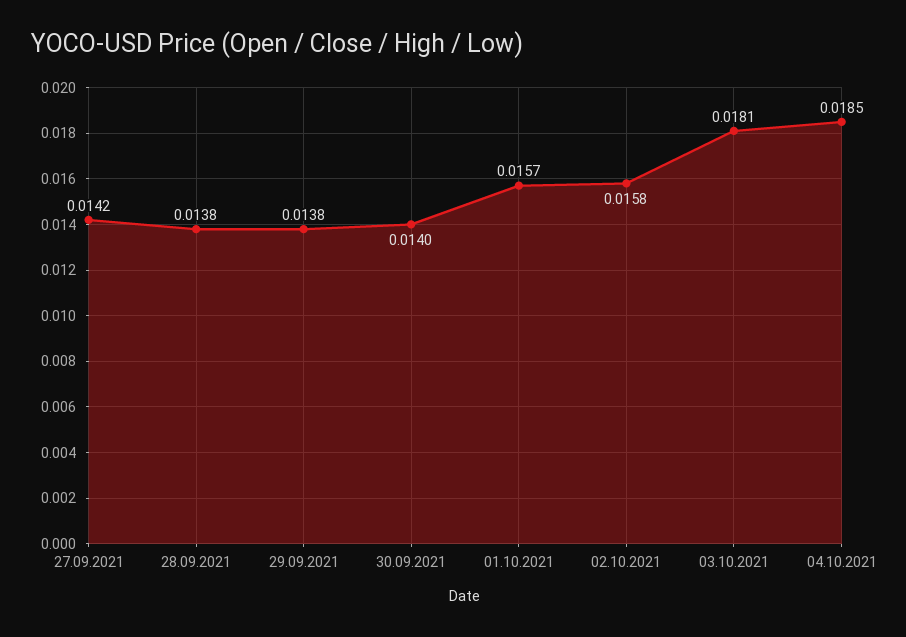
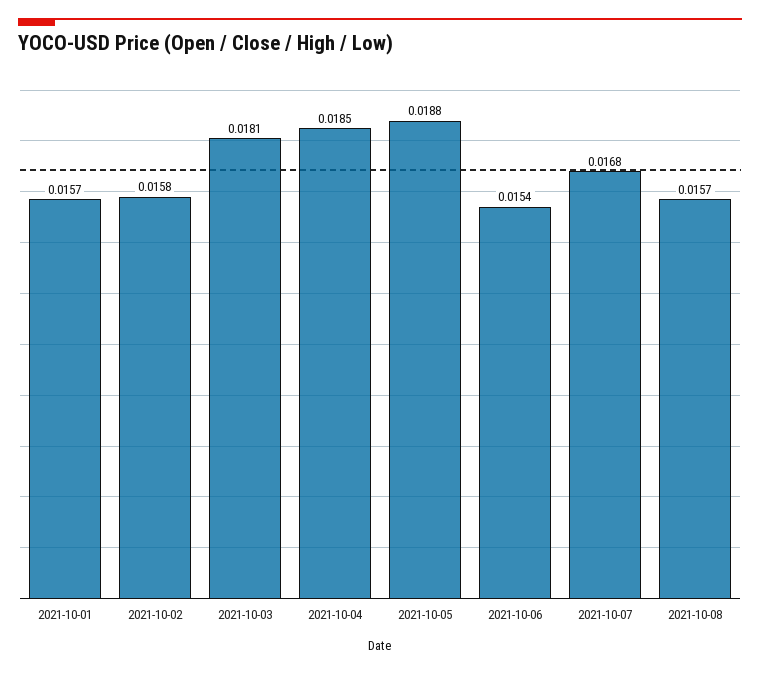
27.09.2021: 0.0142 -> none
28.09.2021: 0.0138 -> none
29.09.2021: 0.0138 -> none
30.09.2021: 0.014 -> none
2021-10-05: none -> 0.0188
2021-10-06: none -> 0.0154
2021-10-07: none -> 0.0168
2021-10-08: none -> 0.0157

